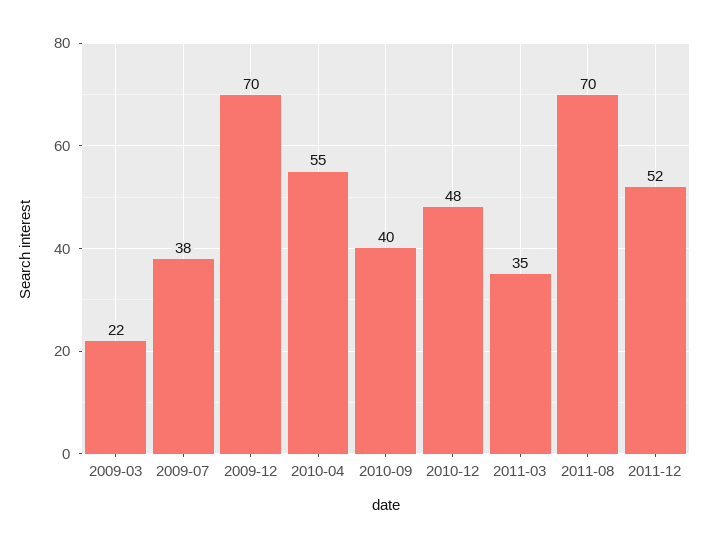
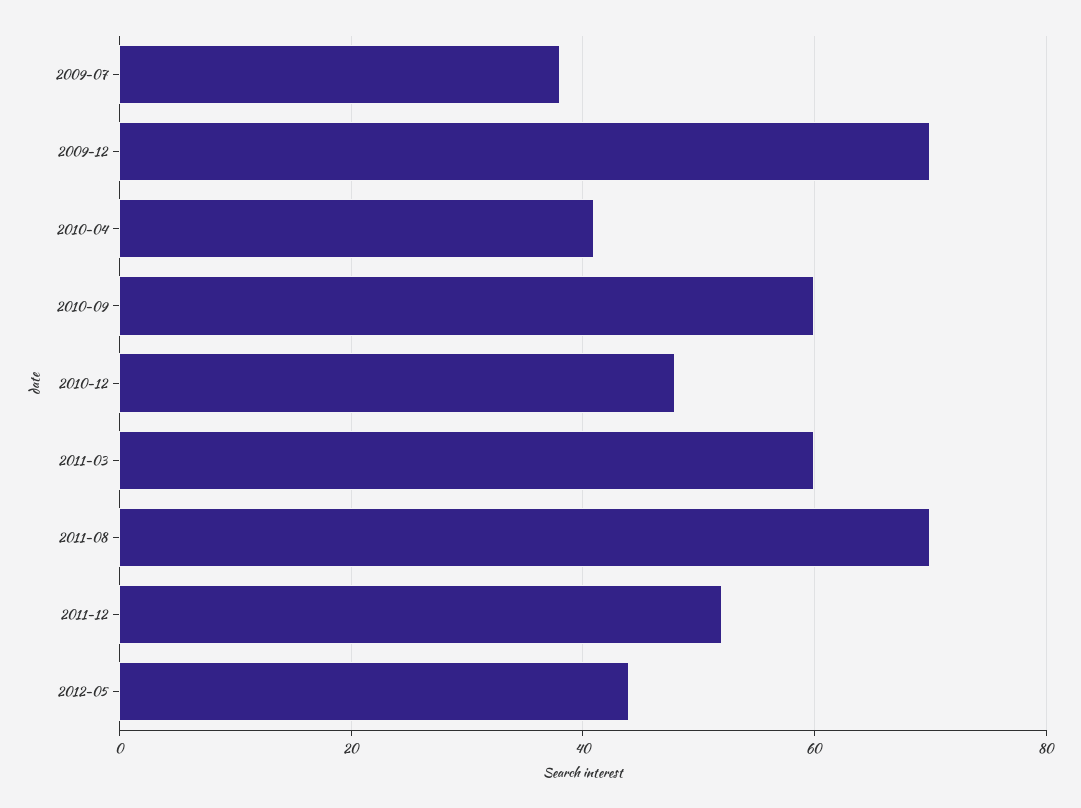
2009-03: 22 -> none
2010-04: 55 -> 40
2010-09: 40 -> 60
2011-03: 35 -> 60
2012-05: none -> 45

